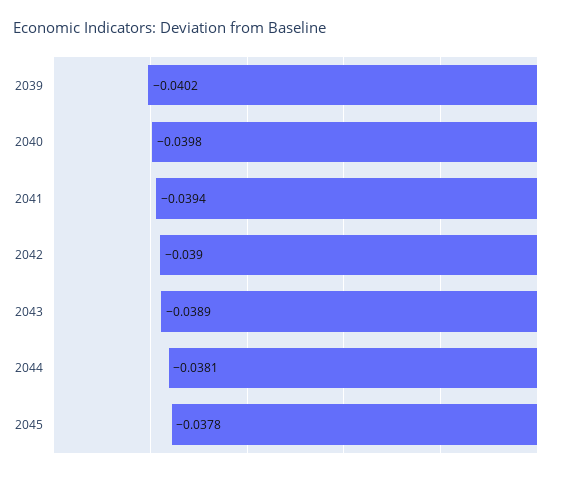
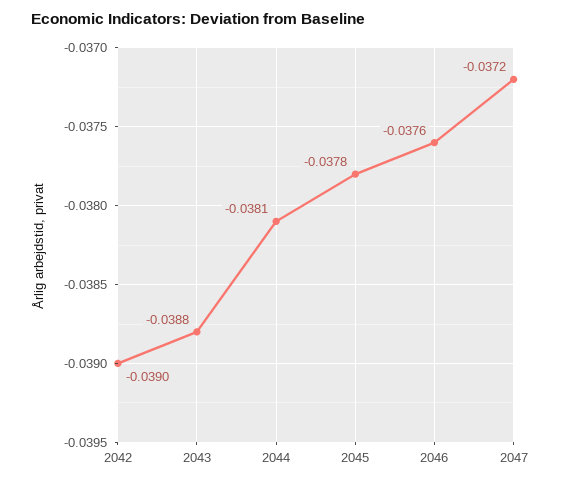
2039: -0.0402 -> none
2040: -0.0398 -> none
2041: -0.0394 -> none
2043: -0.0389 -> -0.0388
2046: none -> -0.0376
2047: none -> -0.0372

